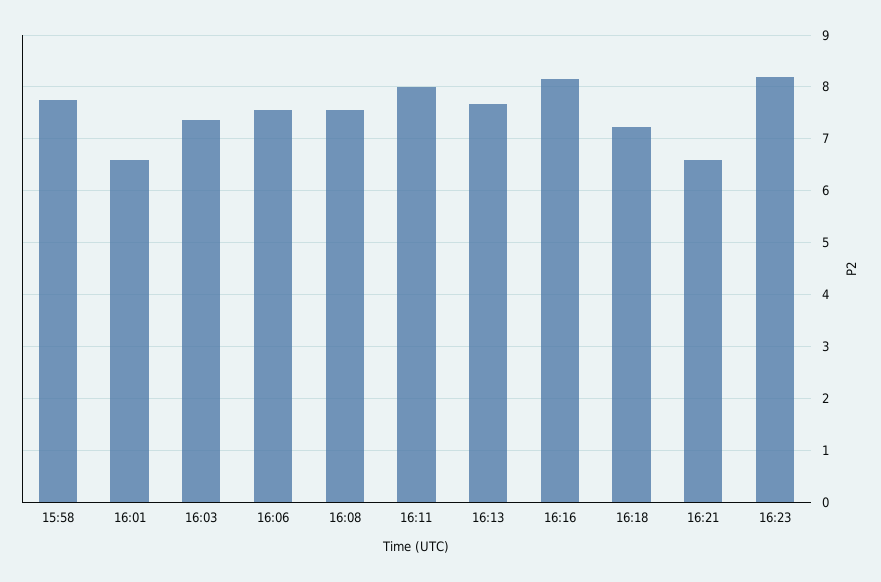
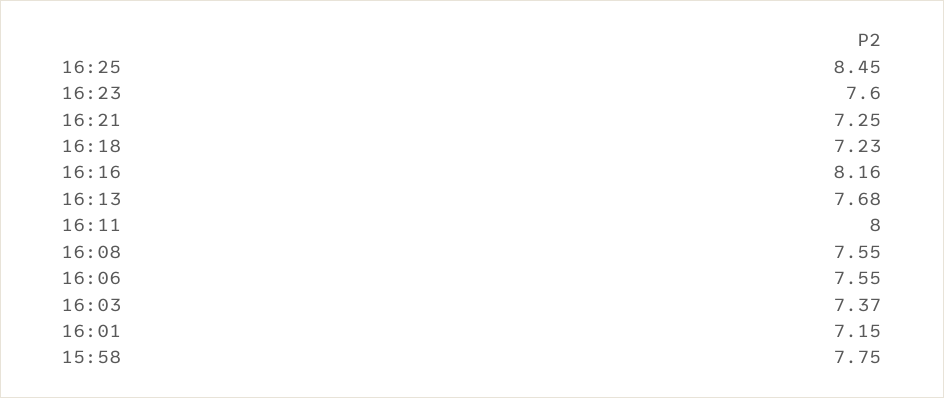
16:01: 6.6 -> 7.15
16:21: 6.6 -> 7.25
16:23: 8.2 -> 7.6
16:25: none -> 8.45

